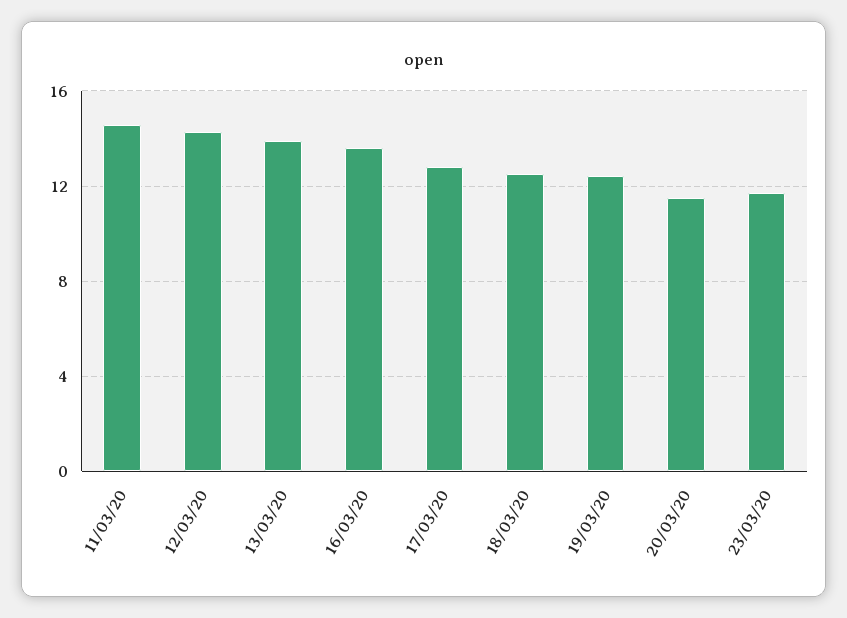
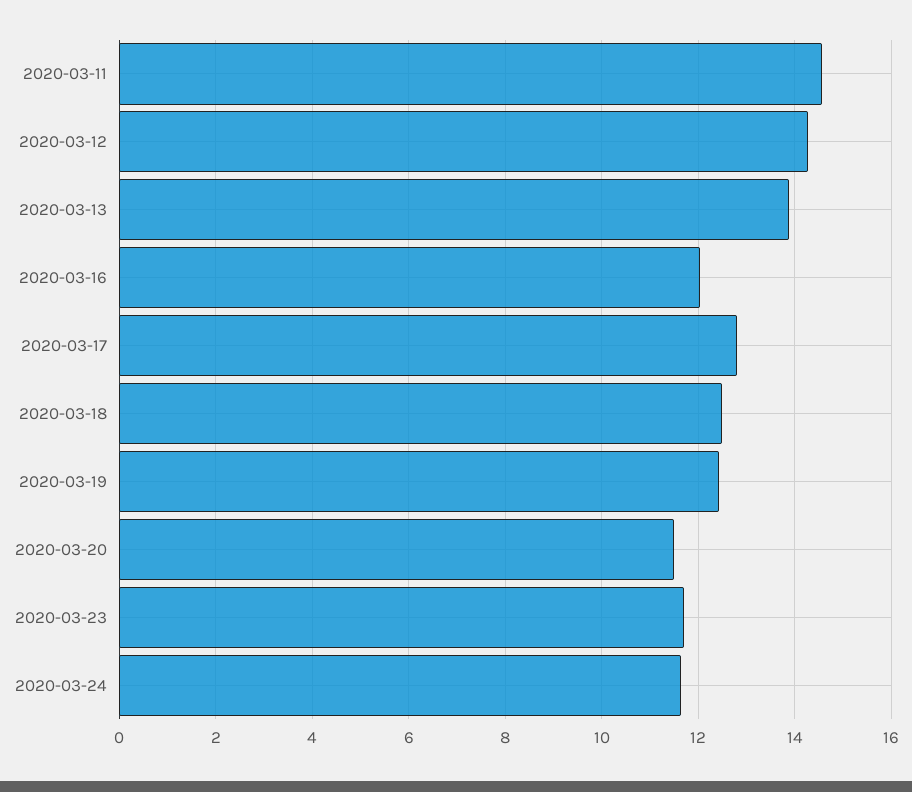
16/03/20: 13.5 -> 12
2020-03-24: none -> 11.6

